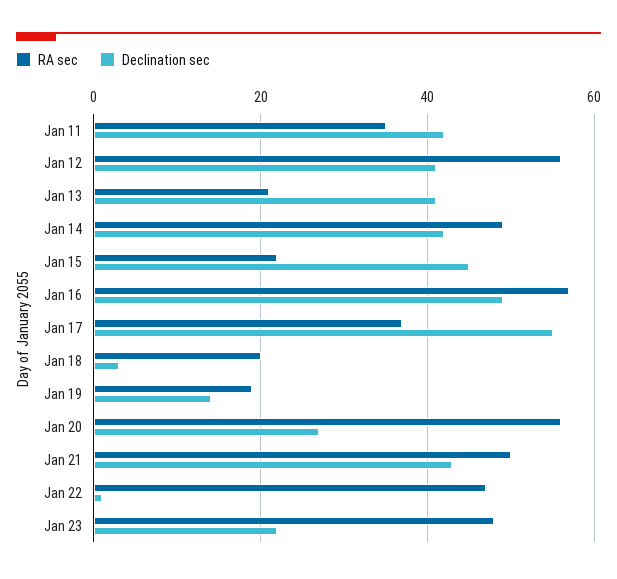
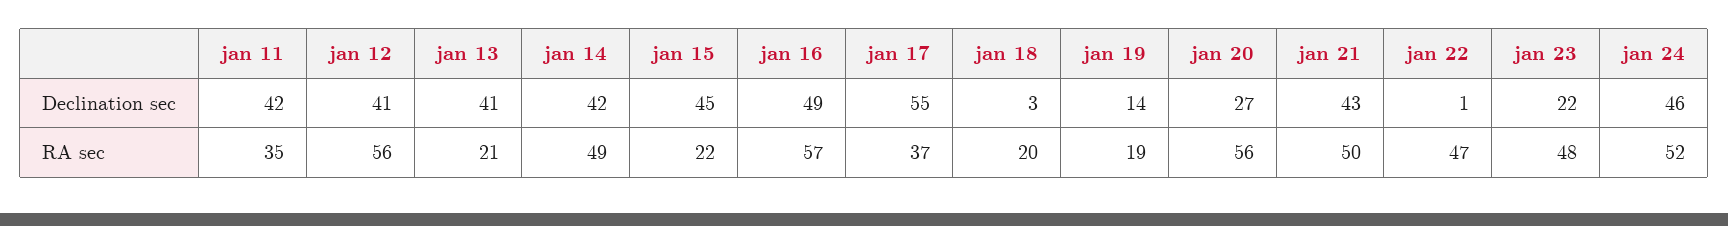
Declination sec, jan 24: none -> 46
RA sec, jan 24: none -> 52

